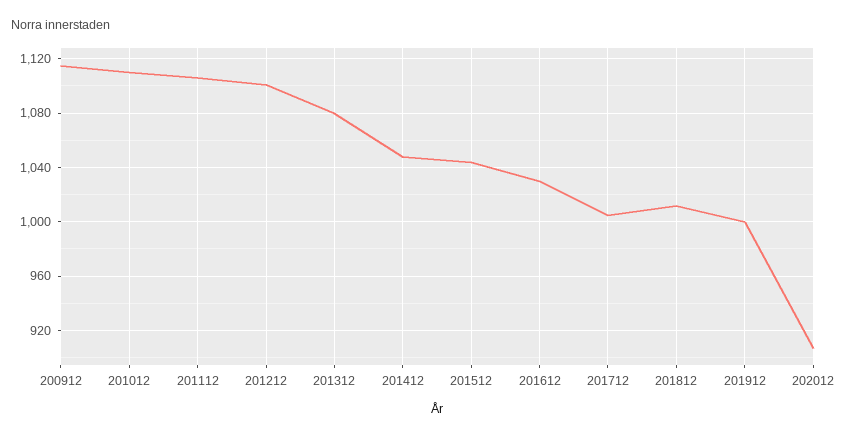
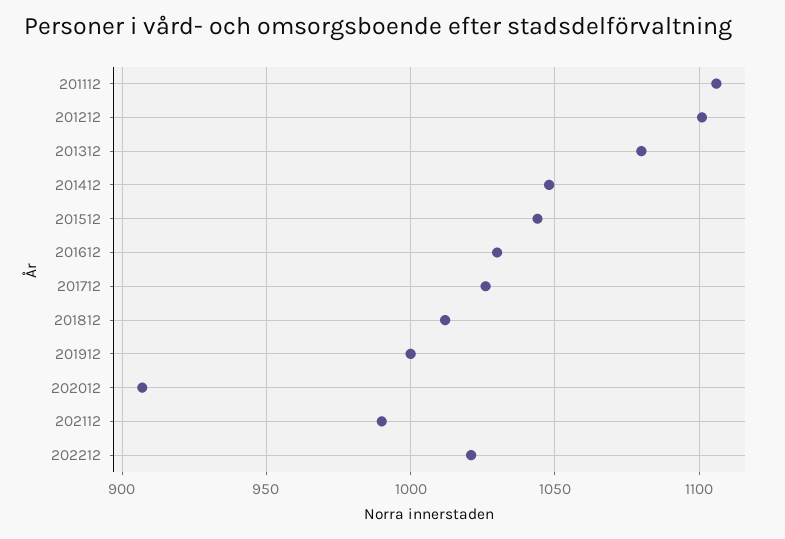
200912: 1115 -> none
201012: 1110 -> none
201712: 1005 -> 1025
202112: none -> 990
202212: none -> 1020

